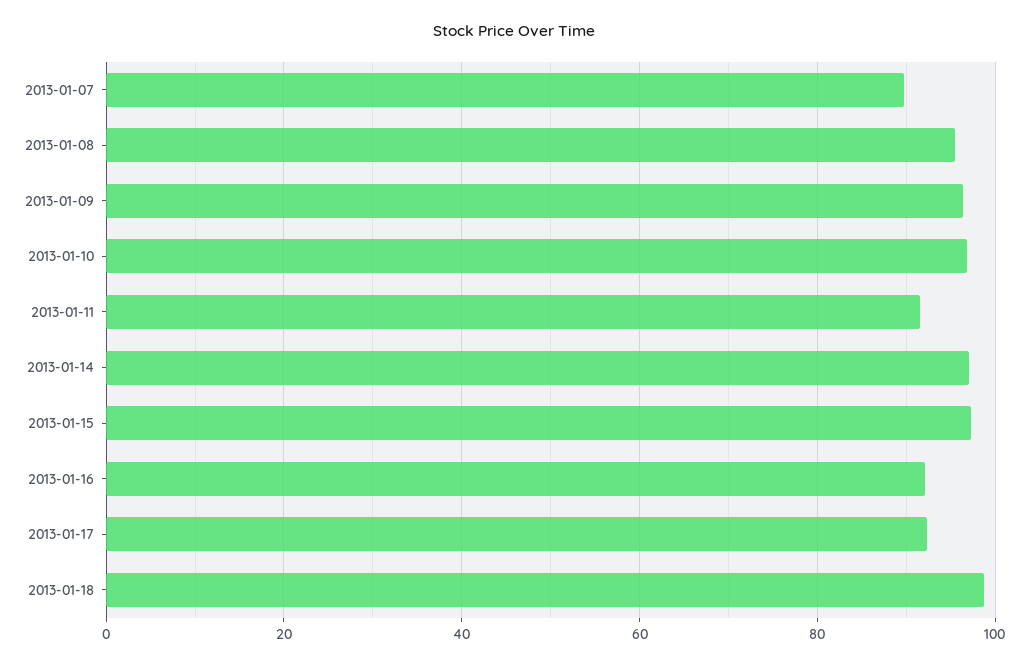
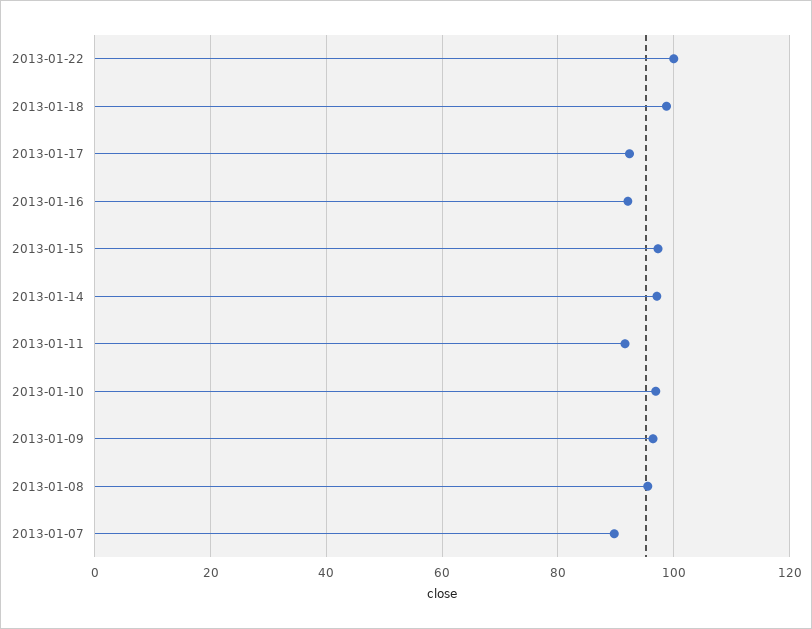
2013-01-22: none -> 100

